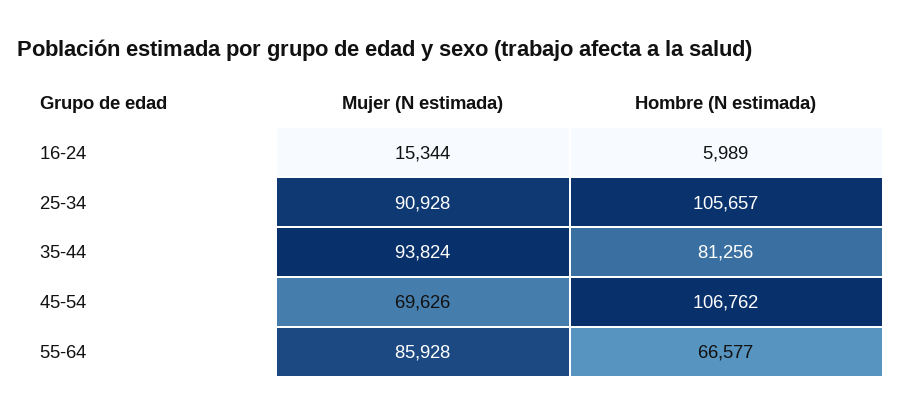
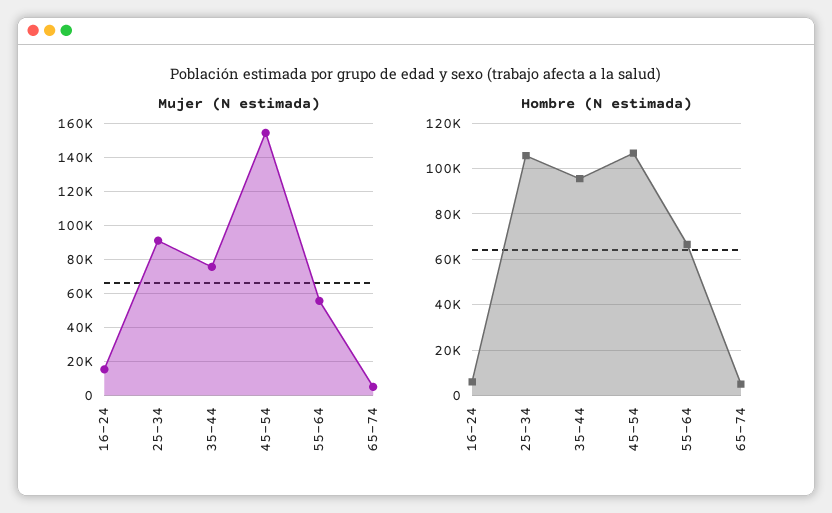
Mujer (N estimada), 35-44: 93824 -> 75000
Hombre (N estimada), 35-44: 81256 -> 95000
Mujer (N estimada), 45-54: 69626 -> 155000
Mujer (N estimada), 55-64: 85928 -> 55000
Mujer (N estimada), 65-74: none -> 5000
Hombre (N estimada), 65-74: none -> 5000

